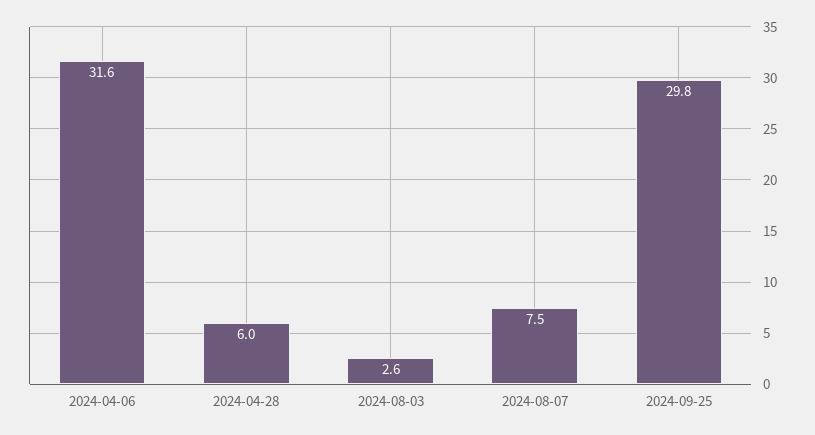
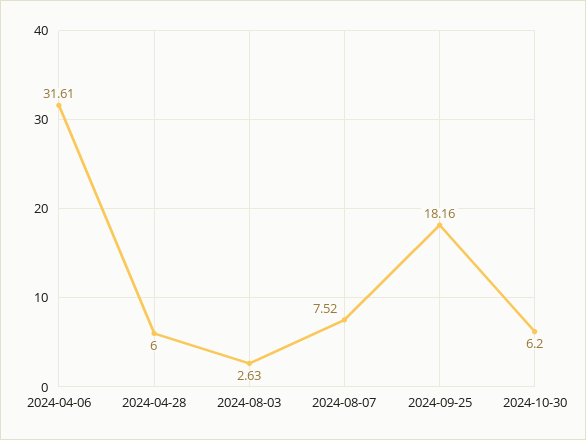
2024-09-25: 29.8 -> 18.16
2024-10-30: none -> 6.2

